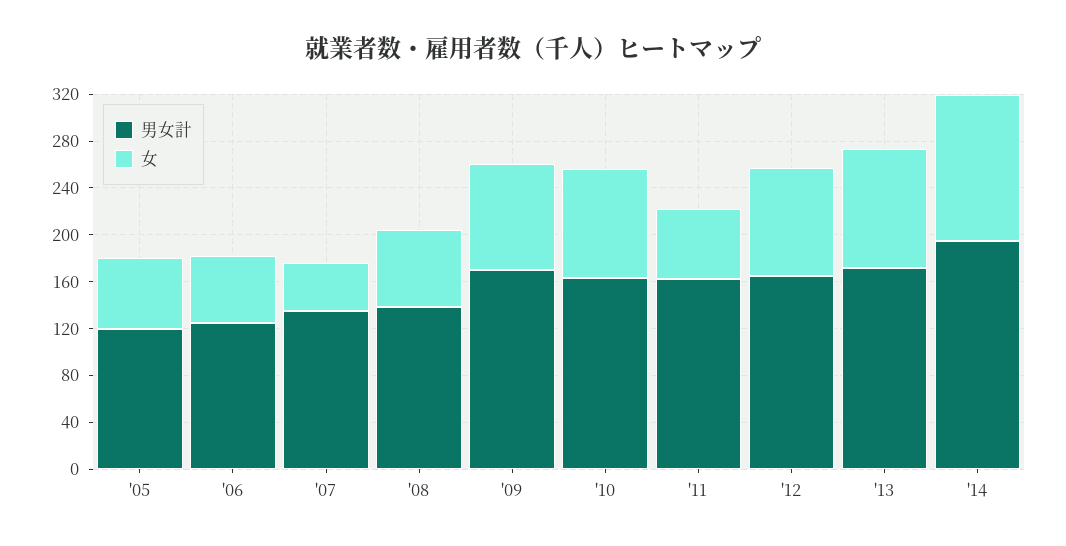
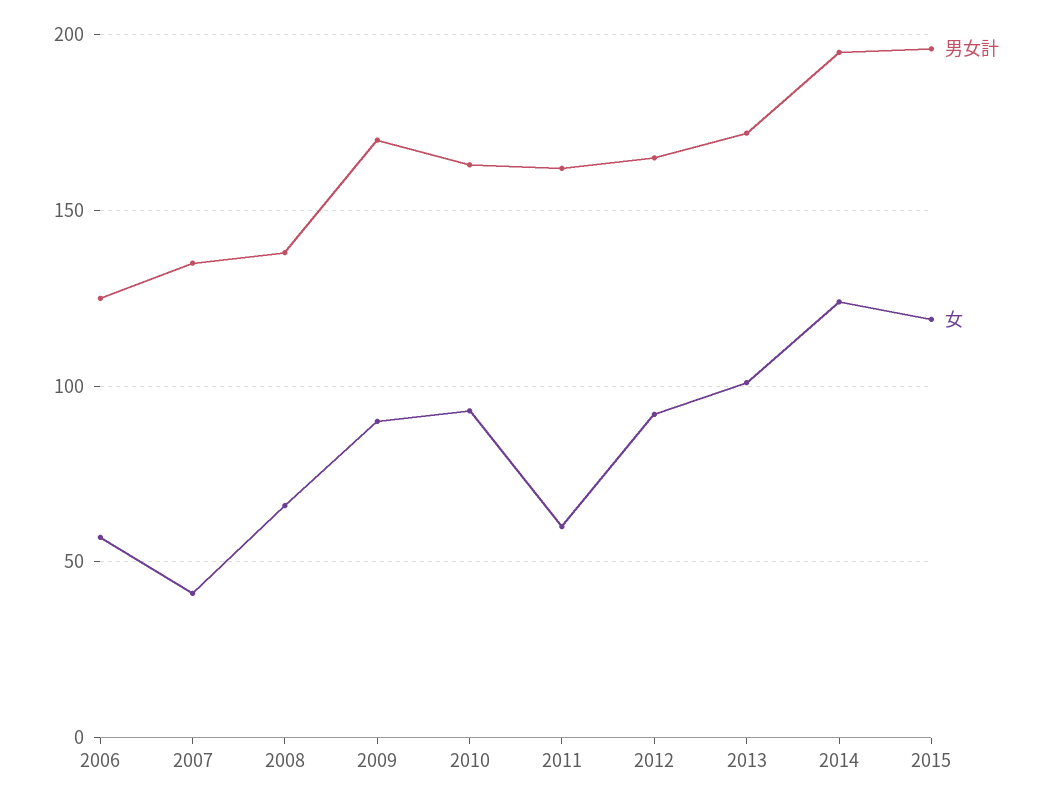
男女計, '05: 120 -> none
女, '05: 60 -> none
男女計, 2015: none -> 195
女, 2015: none -> 120

